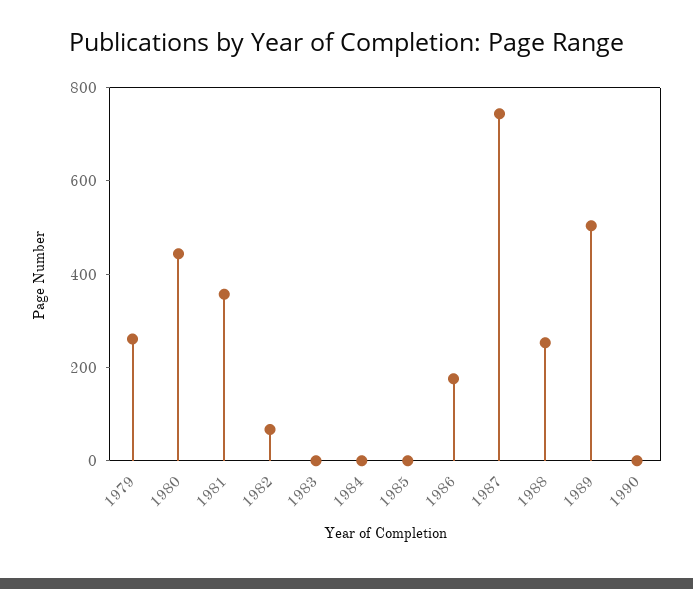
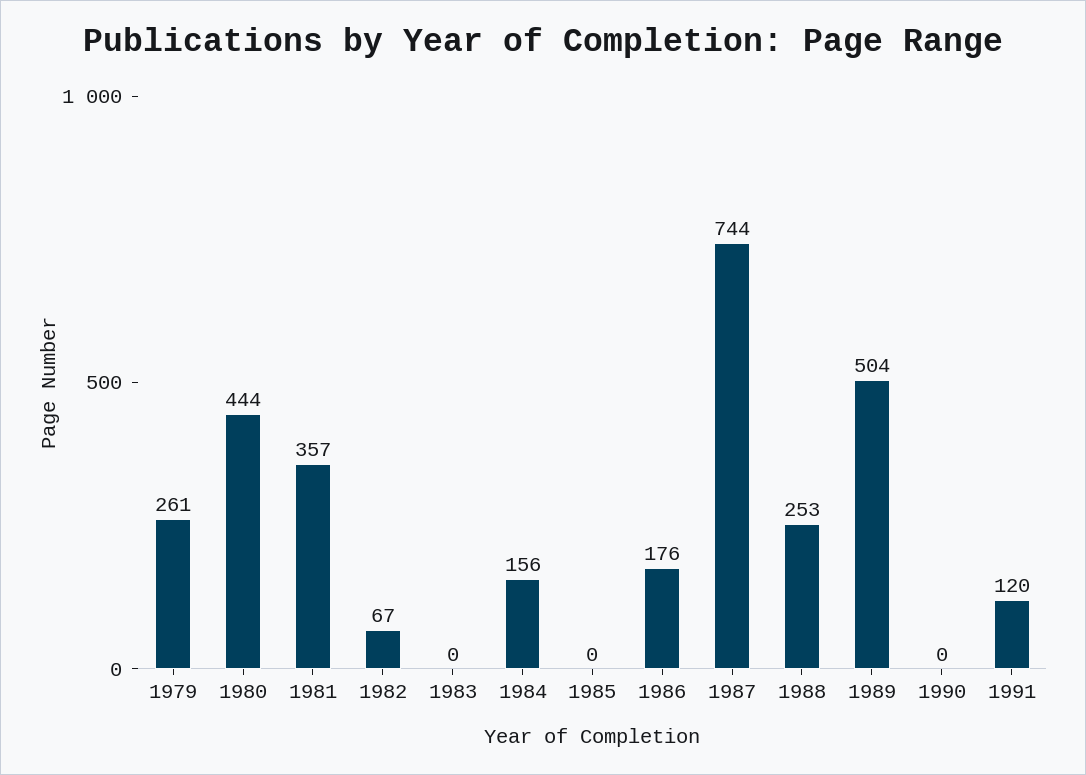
1984: 0 -> 156
1991: none -> 120

